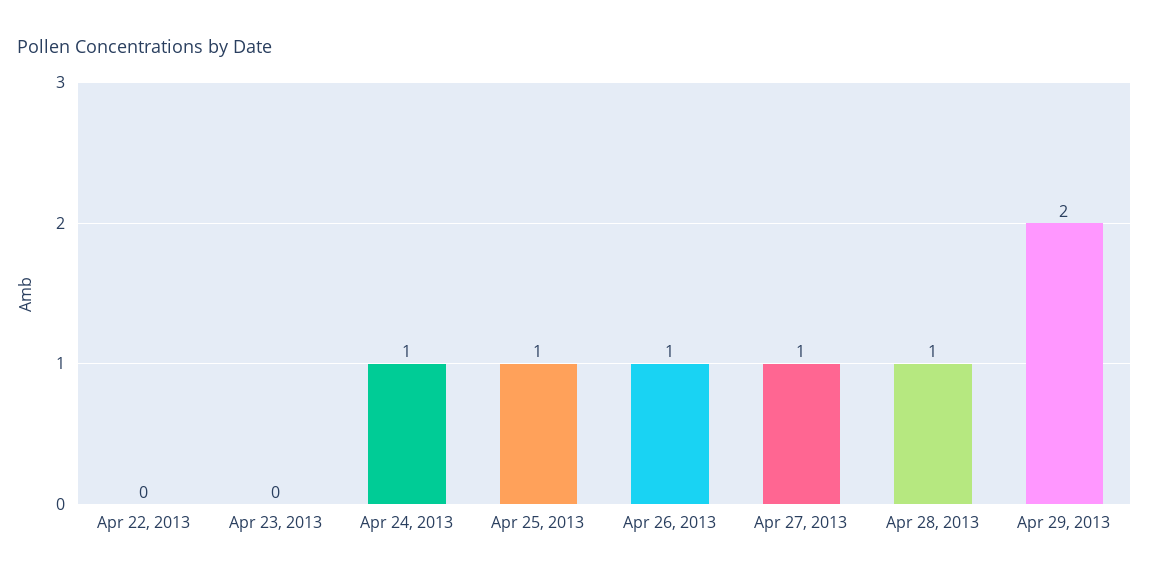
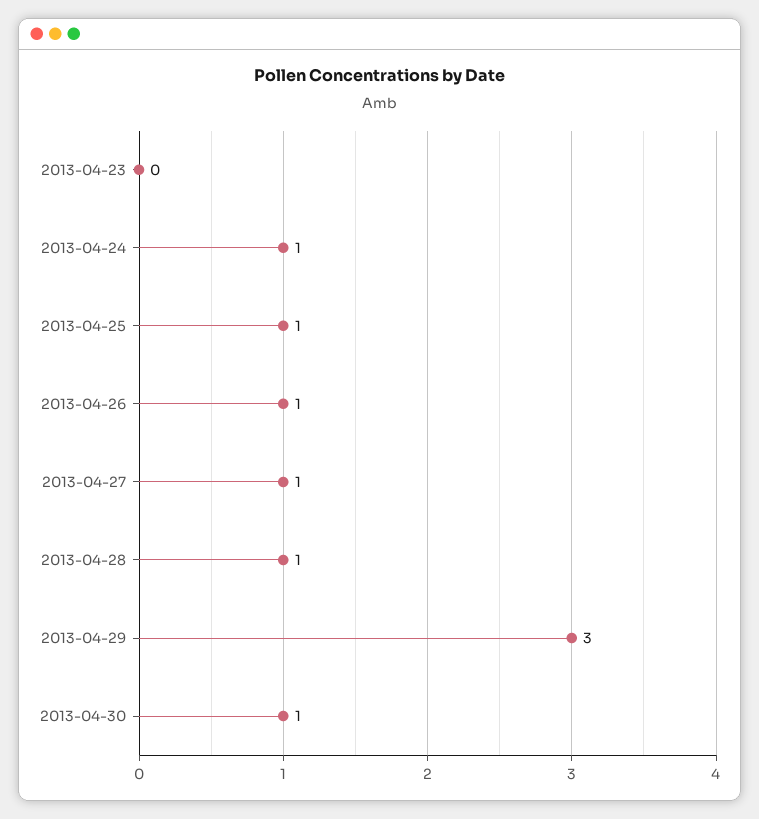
Apr 22, 2013: 0 -> none
Apr 29, 2013: 2 -> 3
2013-04-30: none -> 1

